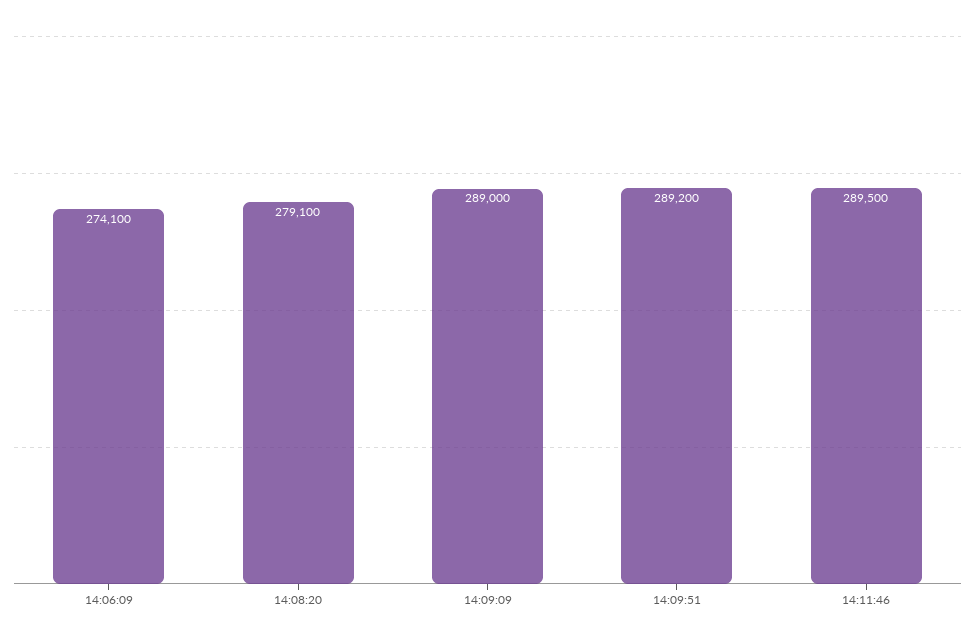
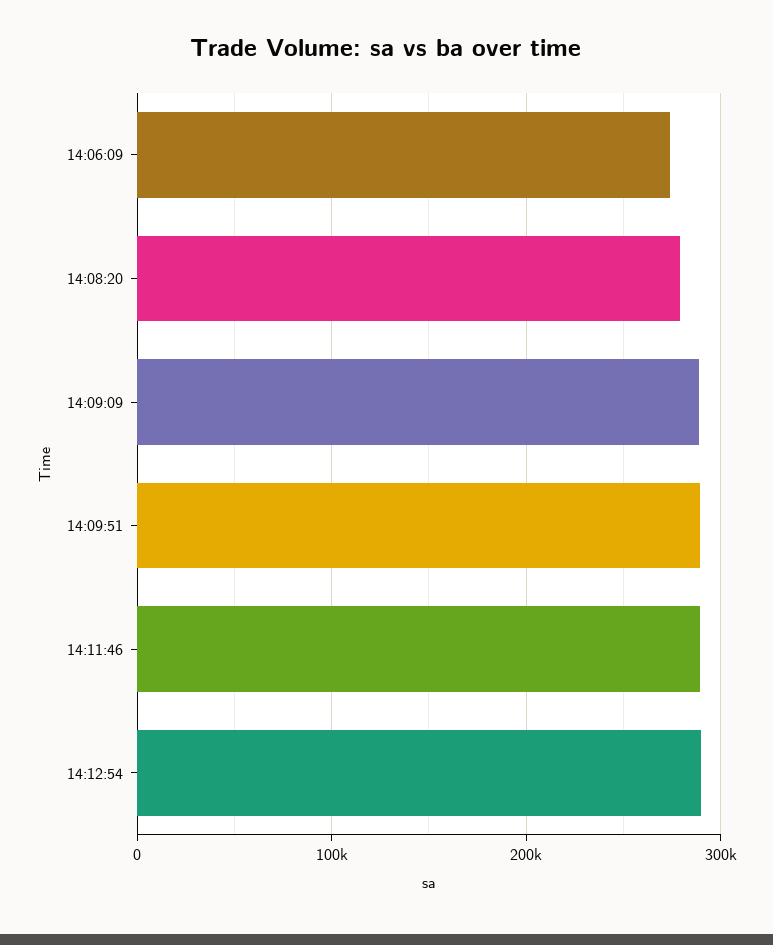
14:12:54: none -> 290000

